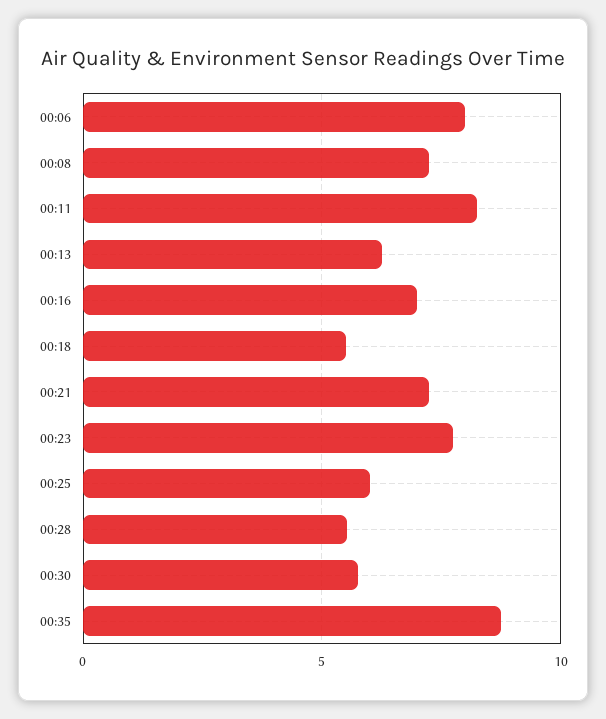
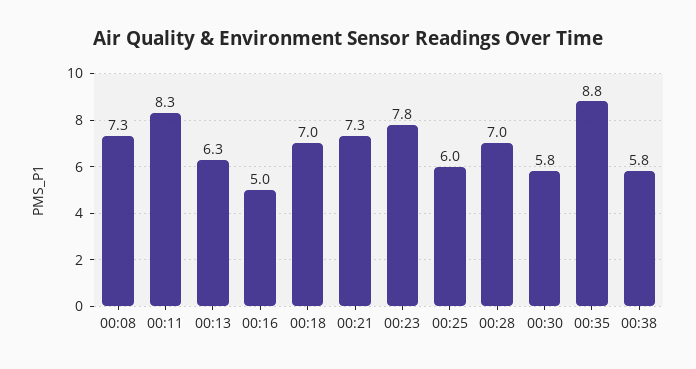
00:06: 8 -> none
00:16: 7 -> 5
00:18: 5.5 -> 7
00:28: 5.5 -> 7
00:38: none -> 5.8

